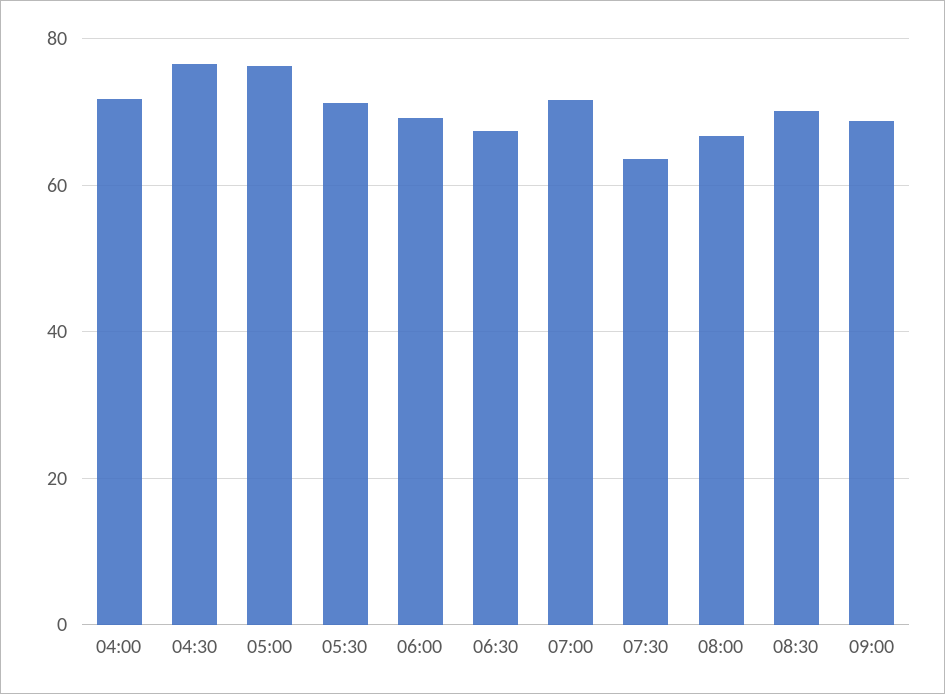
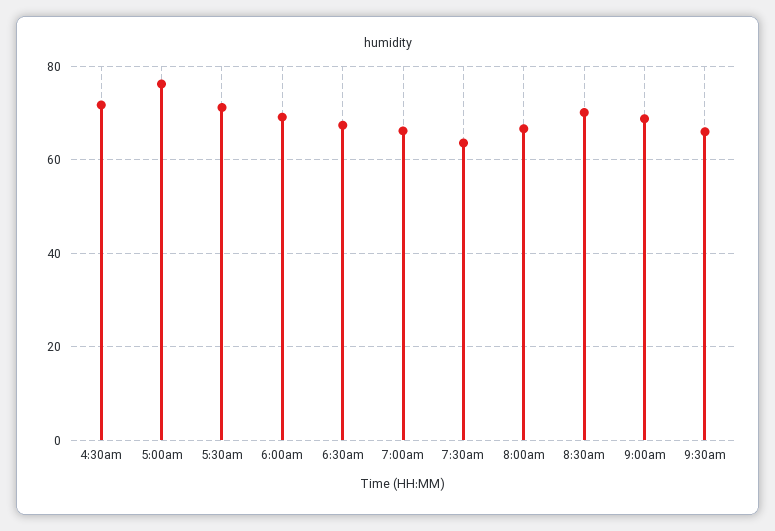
04:00: 72 -> none
04:30: 76 -> 72
07:00: 72 -> 66
9:30am: none -> 66

